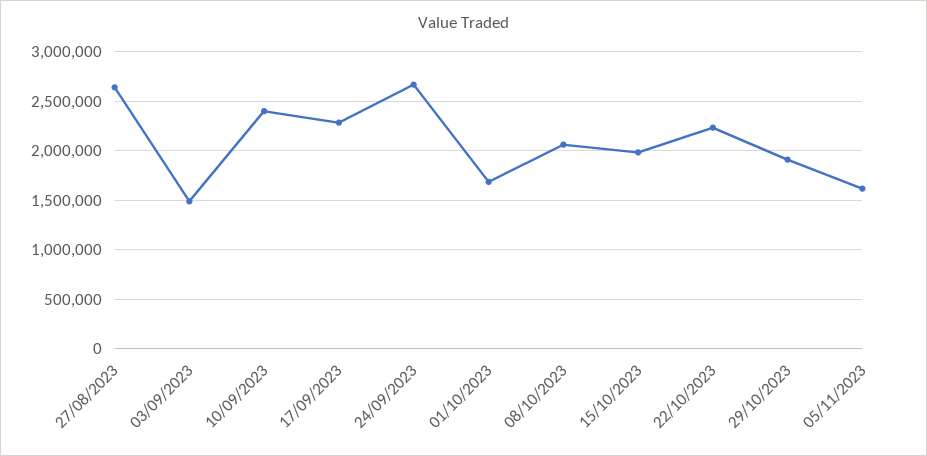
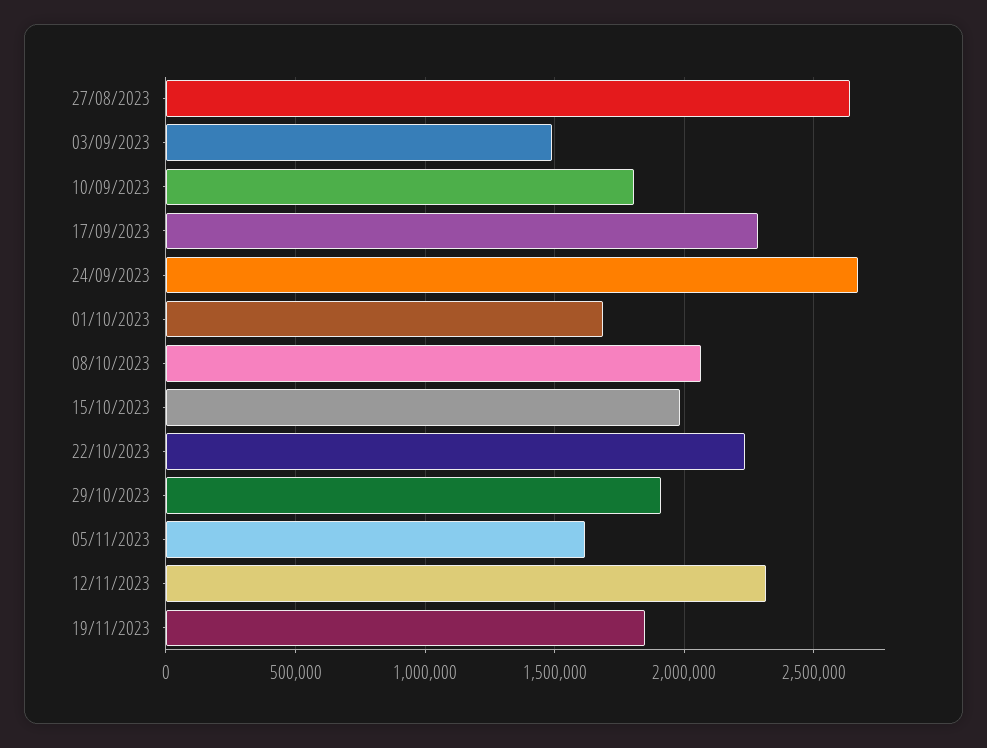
10/09/2023: 2400000 -> 1800000
12/11/2023: none -> 2300000
19/11/2023: none -> 1850000

